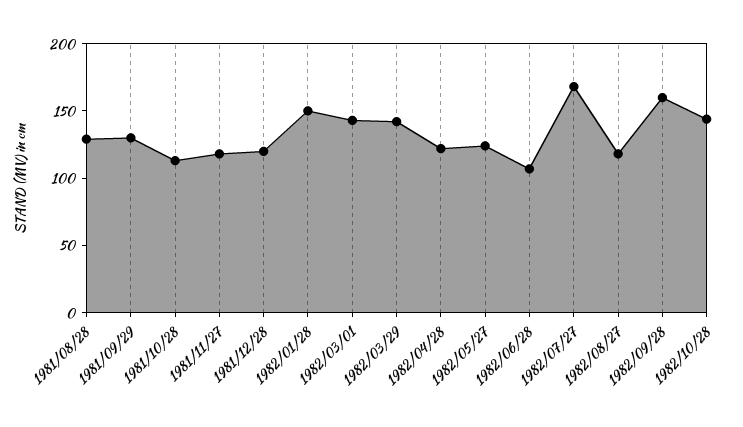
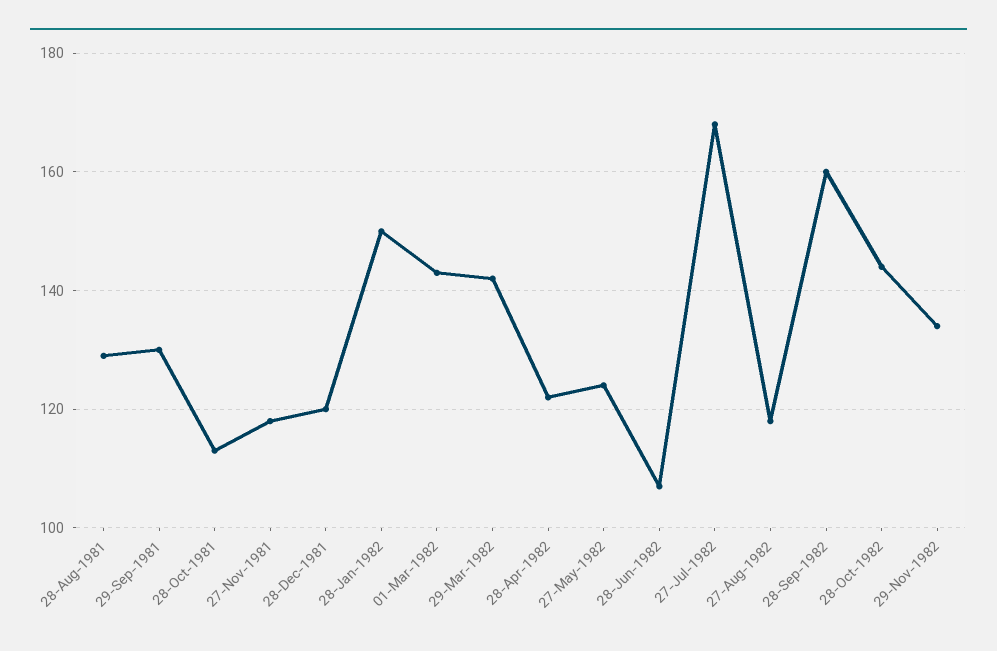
29-Nov-1982: none -> 135

